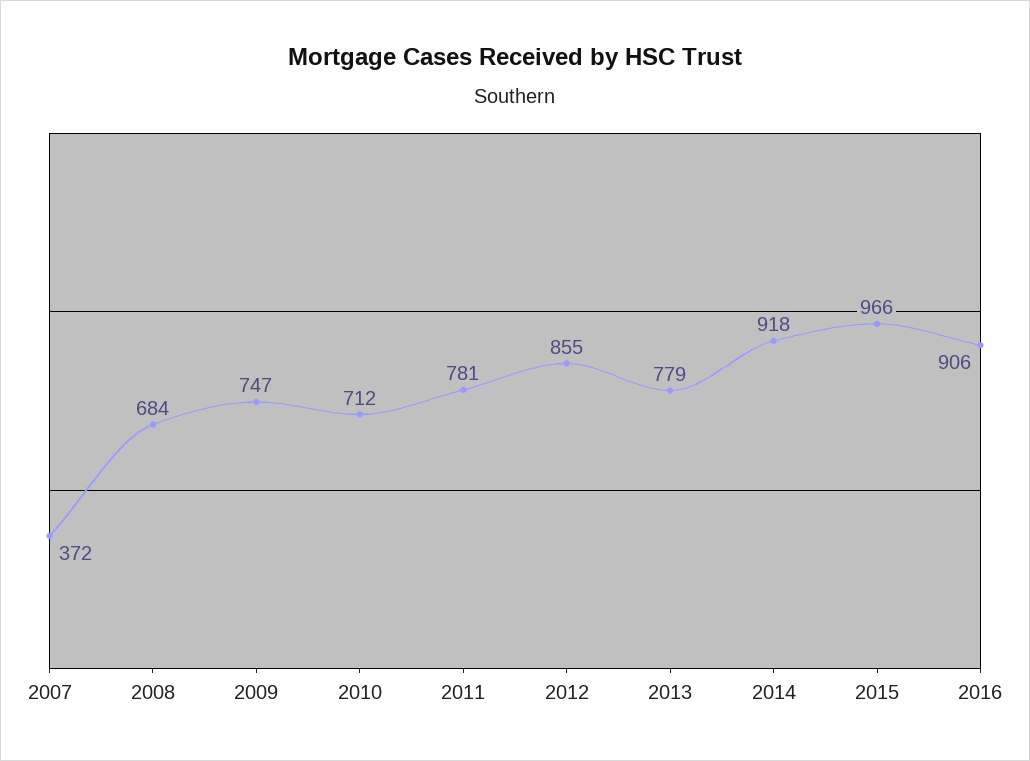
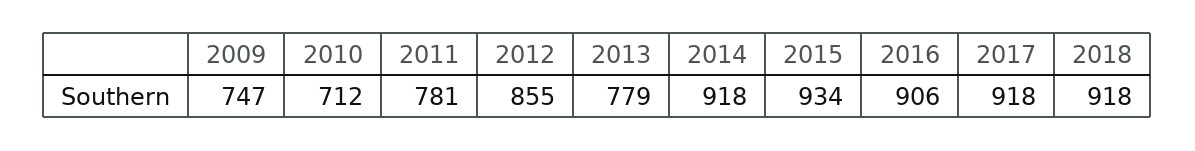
2007: 372 -> none
2008: 684 -> none
2015: 966 -> 934
2017: none -> 918
2018: none -> 918

